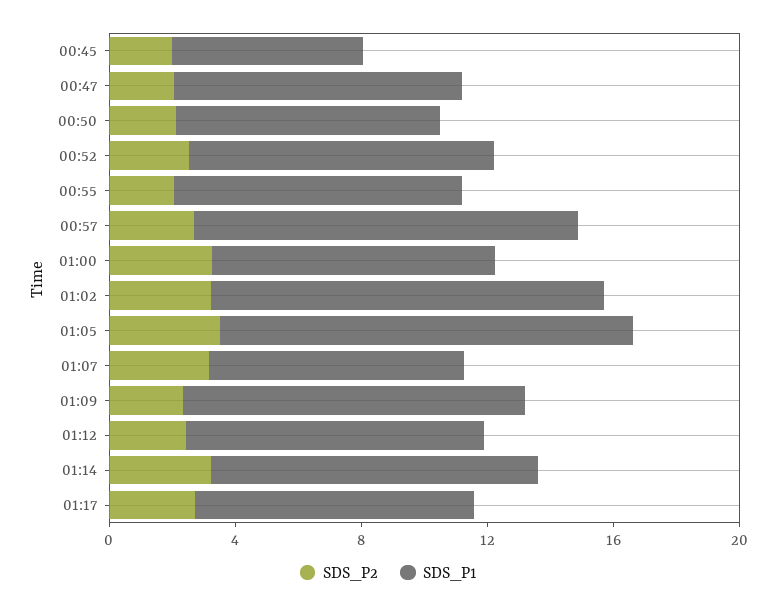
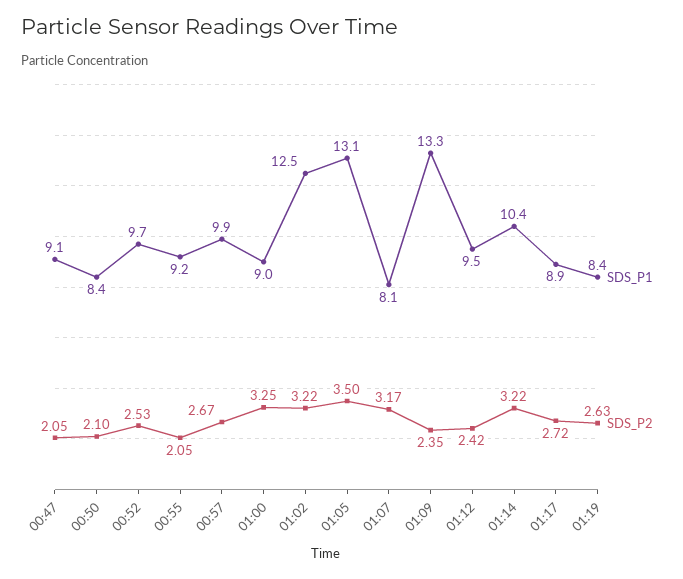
SDS_P2, 00:45: 2 -> none
SDS_P1, 00:45: 6 -> none
SDS_P1, 00:57: 12 -> 9.9
SDS_P1, 01:09: 11 -> 13.3
SDS_P1, 01:19: none -> 8.4
SDS_P2, 01:19: none -> 2.63

